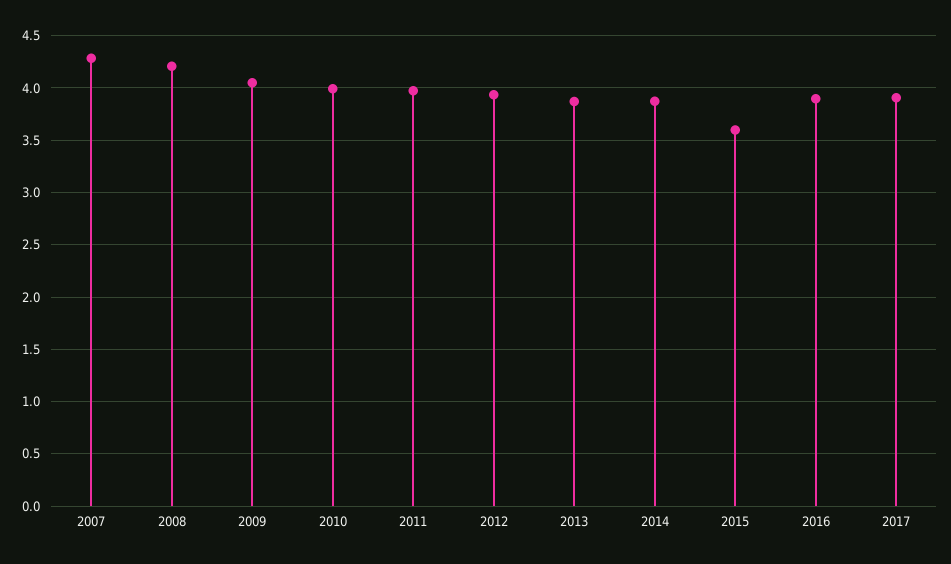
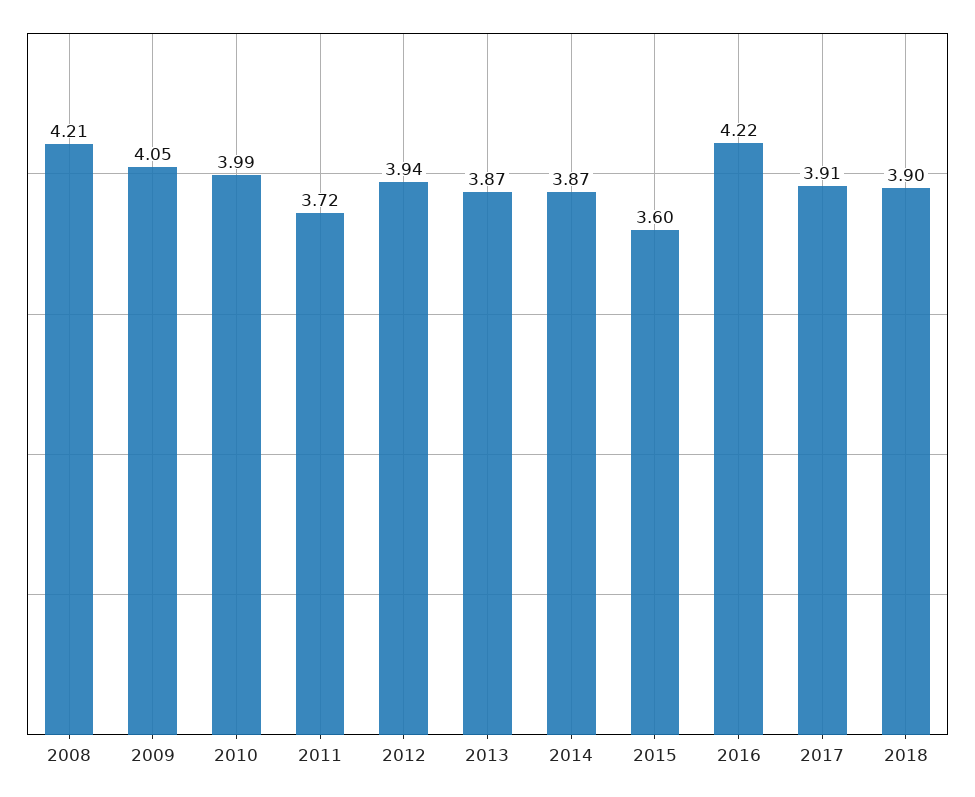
2007: 4.3 -> none
2011: 4 -> 3.72
2016: 3.9 -> 4.22
2018: none -> 3.9

